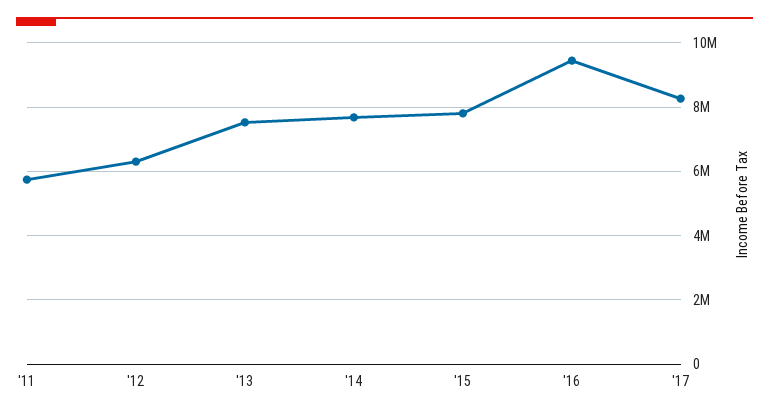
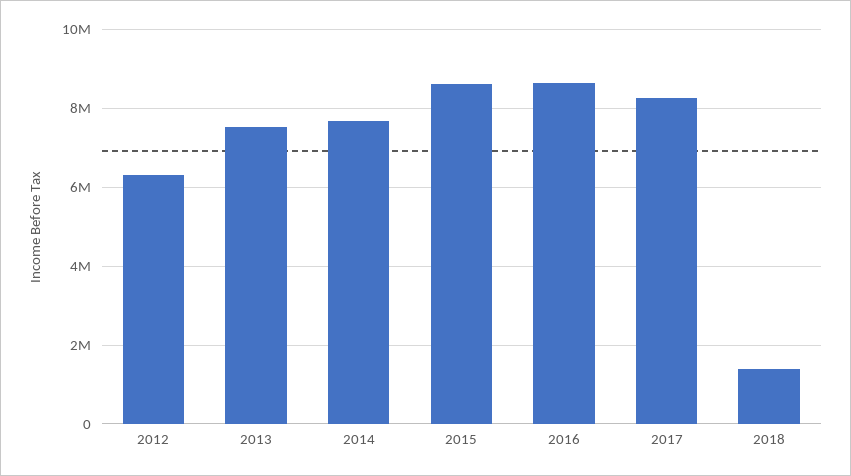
'11: 5800000 -> none
'15: 7800000 -> 8600000
'16: 9400000 -> 8600000
2018: none -> 1400000

